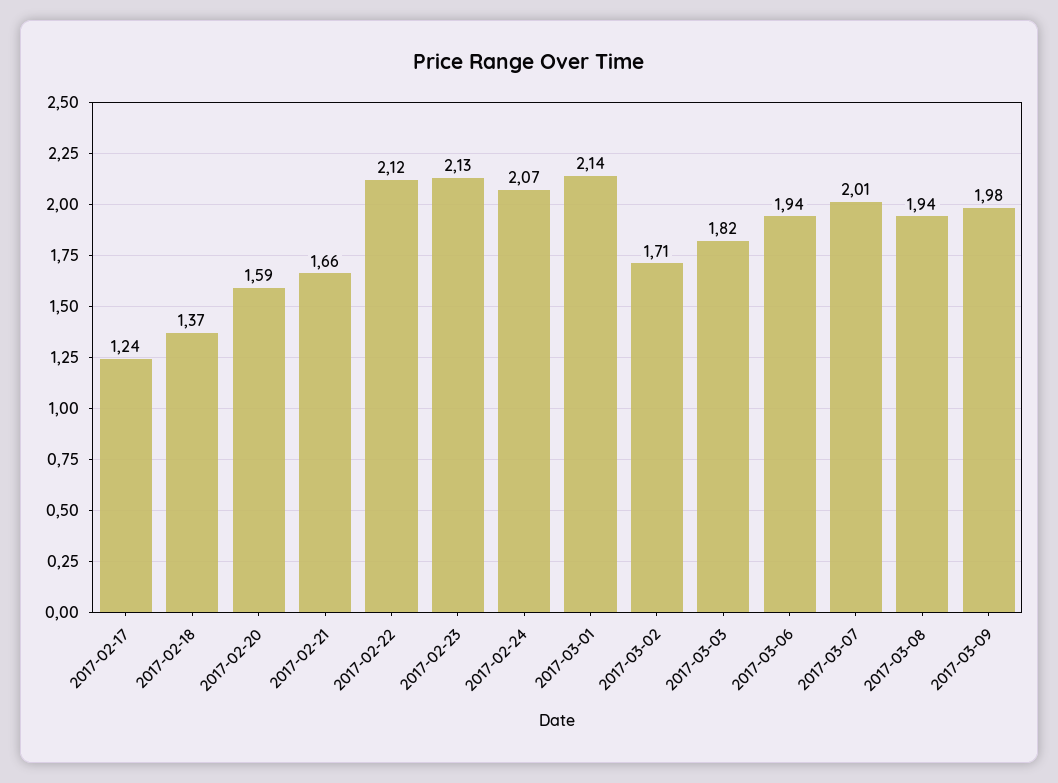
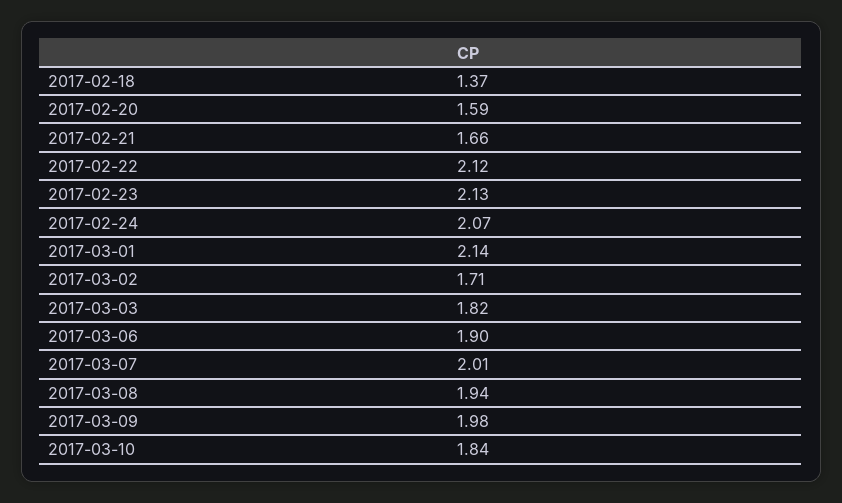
2017-02-17: 1.24 -> none
2017-03-06: 1.94 -> 1.9
2017-03-10: none -> 1.84

